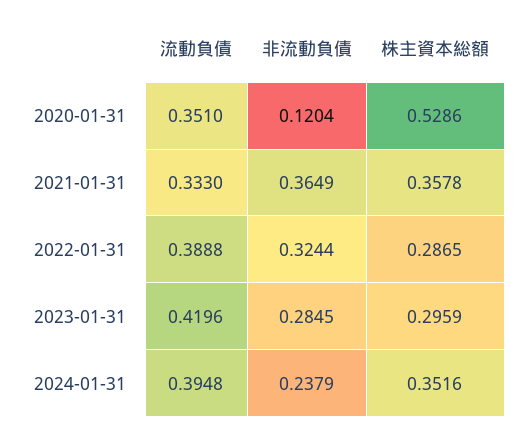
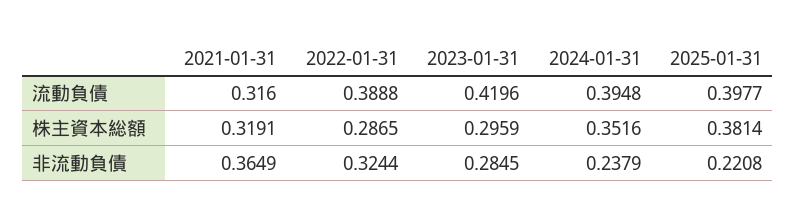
流動負債, 2020-01-31: 0.351 -> none
非流動負債, 2020-01-31: 0.1204 -> none
株主資本総額, 2020-01-31: 0.5286 -> none
流動負債, 2021-01-31: 0.333 -> 0.316
株主資本総額, 2021-01-31: 0.3578 -> 0.3191
流動負債, 2025-01-31: none -> 0.3977
株主資本総額, 2025-01-31: none -> 0.3814
非流動負債, 2025-01-31: none -> 0.2208

